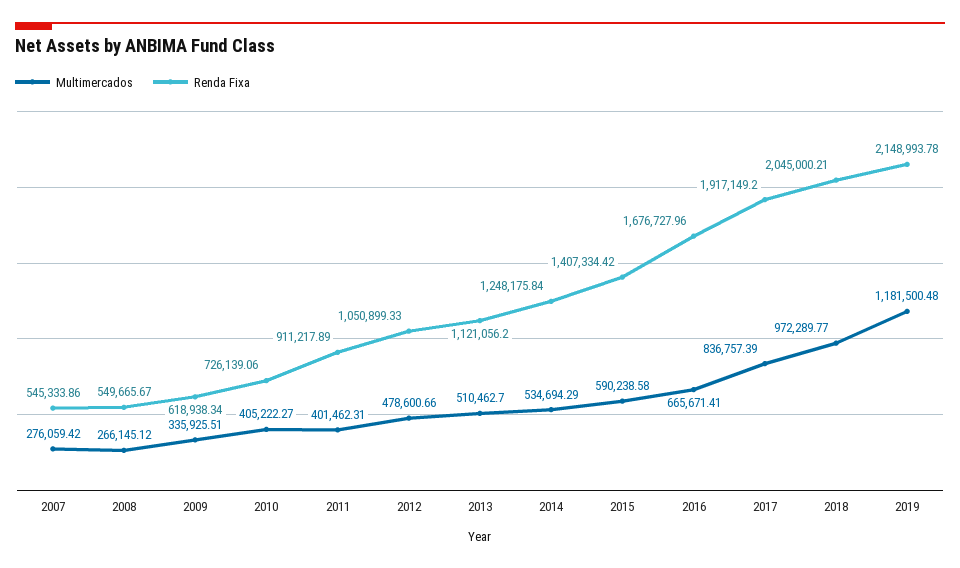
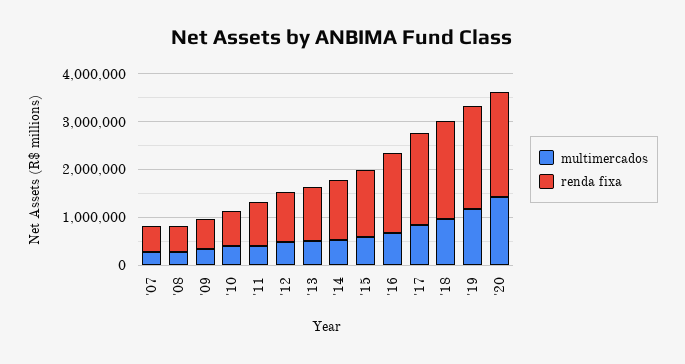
Multimercados, '20: none -> 1400000
Renda Fixa, '20: none -> 2200000

